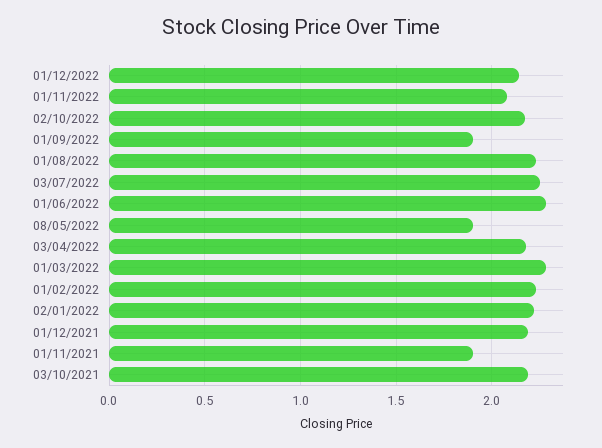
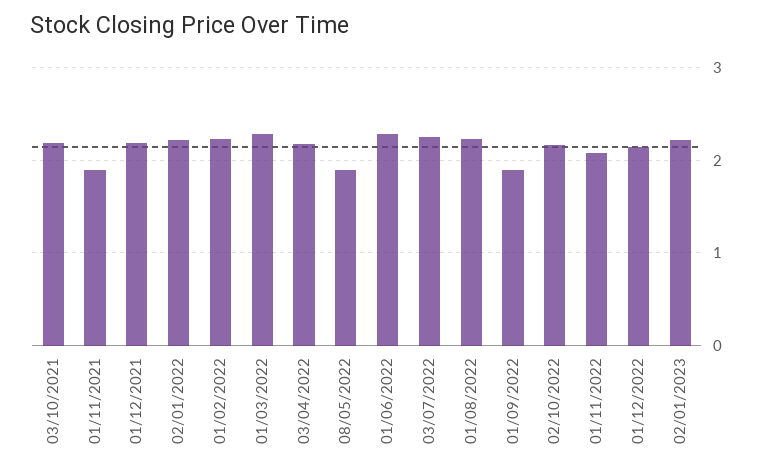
02/01/2023: none -> 2.2

